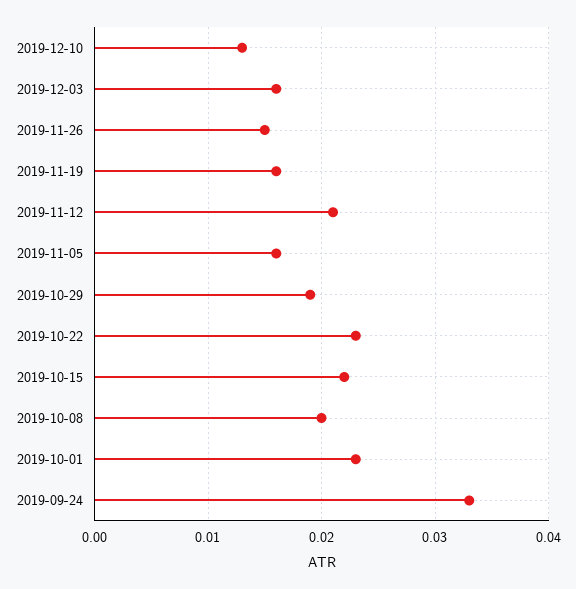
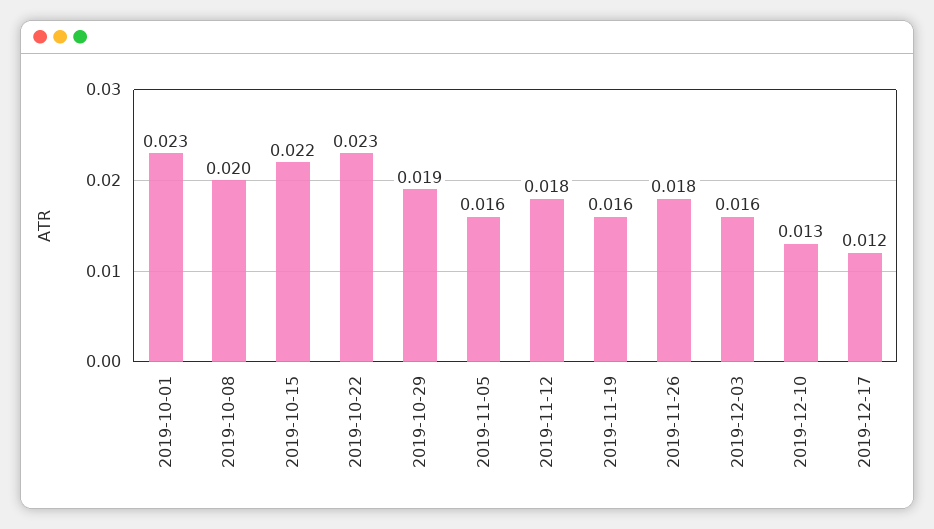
2019-11-26: 0.015 -> 0.018
2019-11-12: 0.021 -> 0.018
2019-09-24: 0.033 -> none
2019-12-17: none -> 0.012

